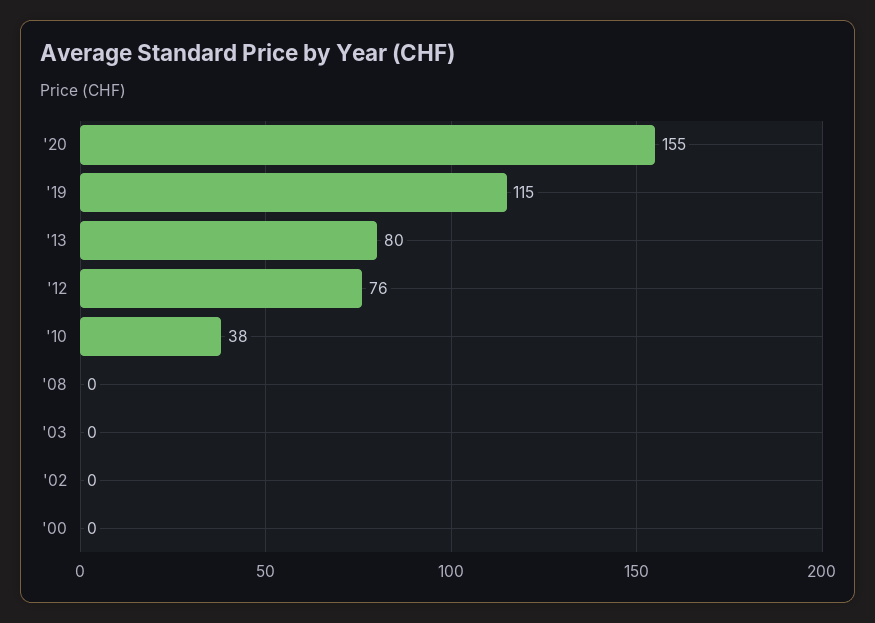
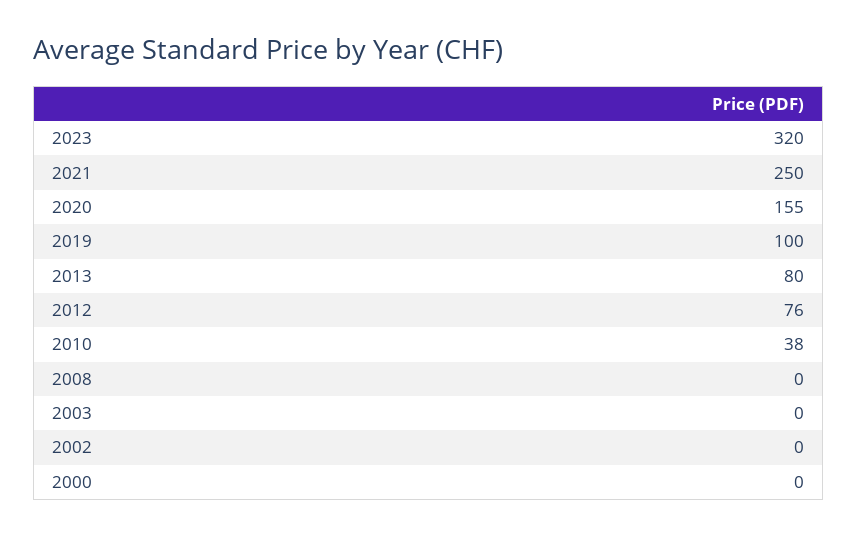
'19: 115 -> 100
2023: none -> 320
2021: none -> 250

